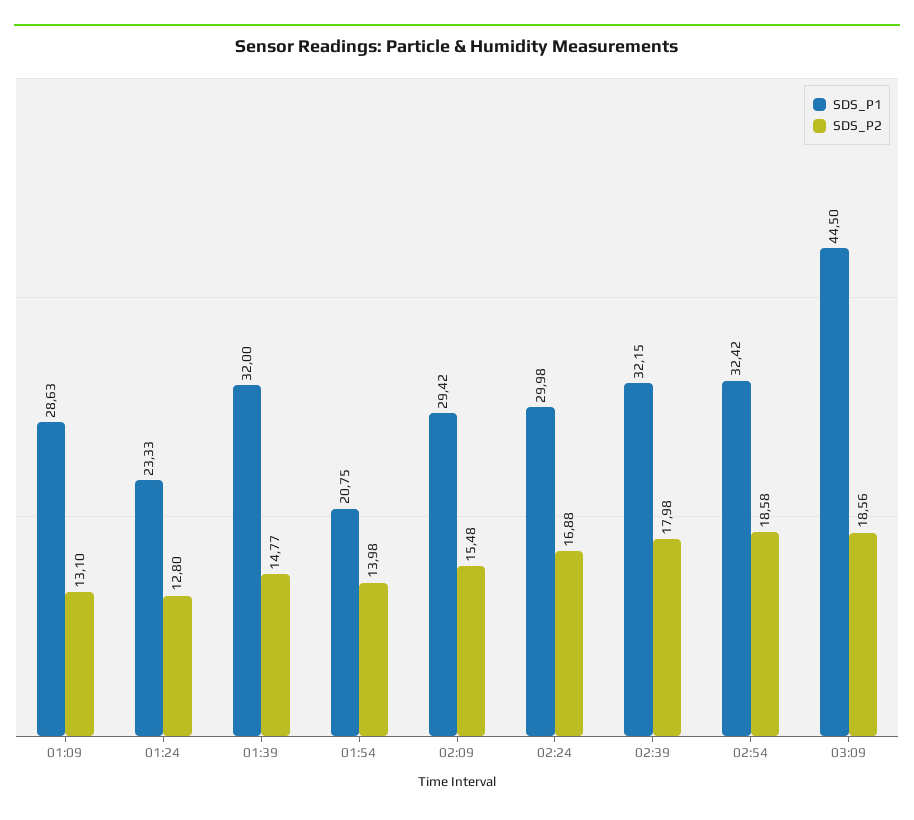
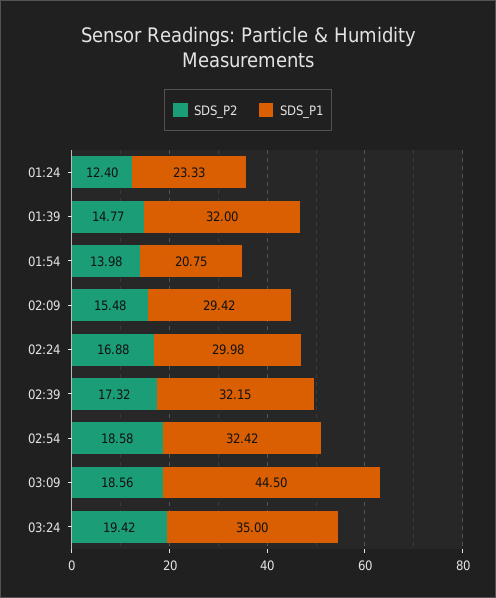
SDS_P1, 01:09: 28.63 -> none
SDS_P2, 01:09: 13.1 -> none
SDS_P2, 01:24: 12.8 -> 12.4
SDS_P2, 02:39: 17.98 -> 17.32
SDS_P2, 03:24: none -> 19.42
SDS_P1, 03:24: none -> 35

